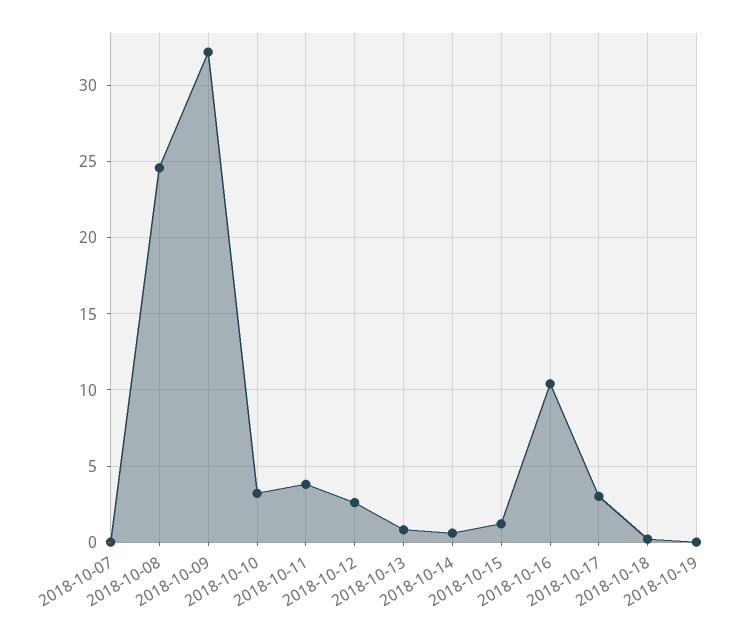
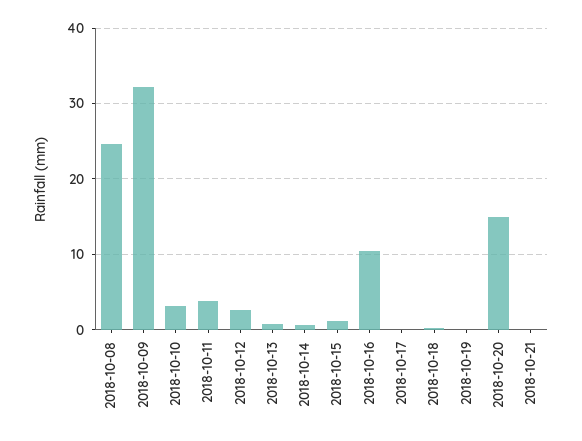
2018-10-07: 0 -> none
2018-10-17: 3 -> 0
2018-10-20: none -> 15
2018-10-21: none -> 0

